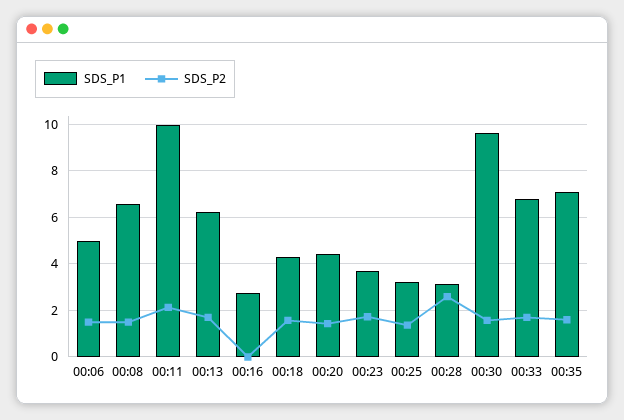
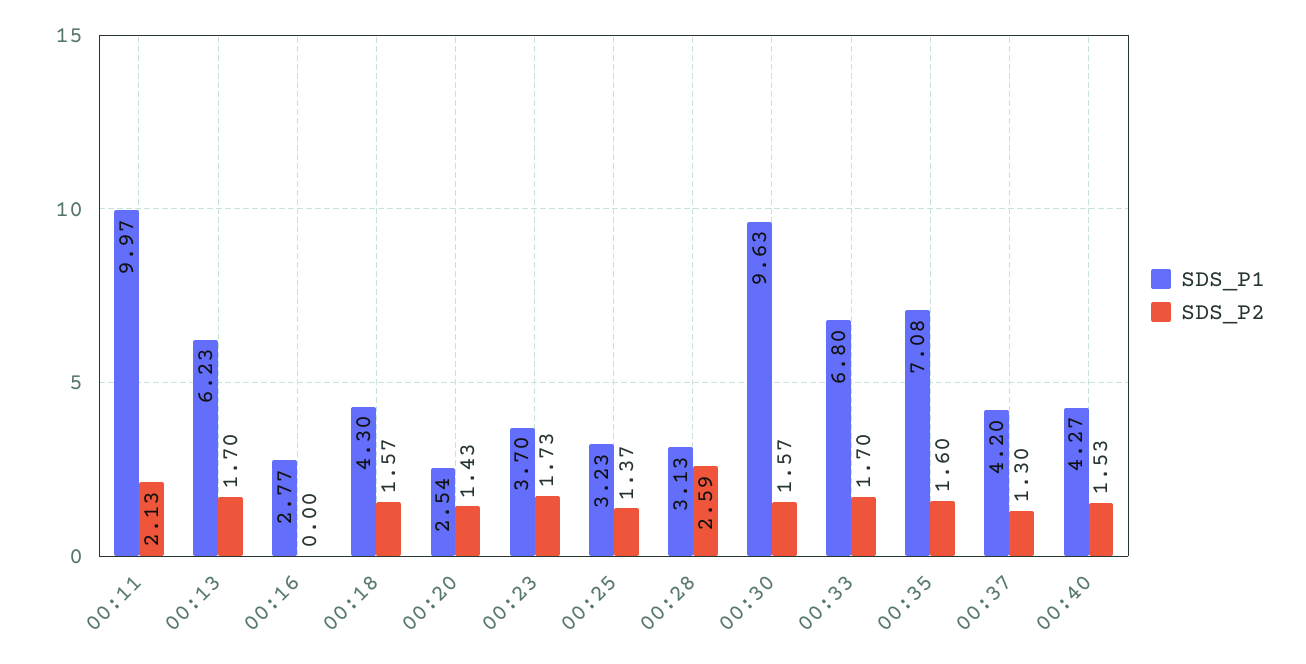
SDS_P1, 00:06: 5 -> none
SDS_P2, 00:06: 1.5 -> none
SDS_P1, 00:08: 6.5 -> none
SDS_P2, 00:08: 1.5 -> none
SDS_P1, 00:20: 4.5 -> 2.54
SDS_P1, 00:37: none -> 4.2
SDS_P2, 00:37: none -> 1.3
SDS_P1, 00:40: none -> 4.27
SDS_P2, 00:40: none -> 1.53

